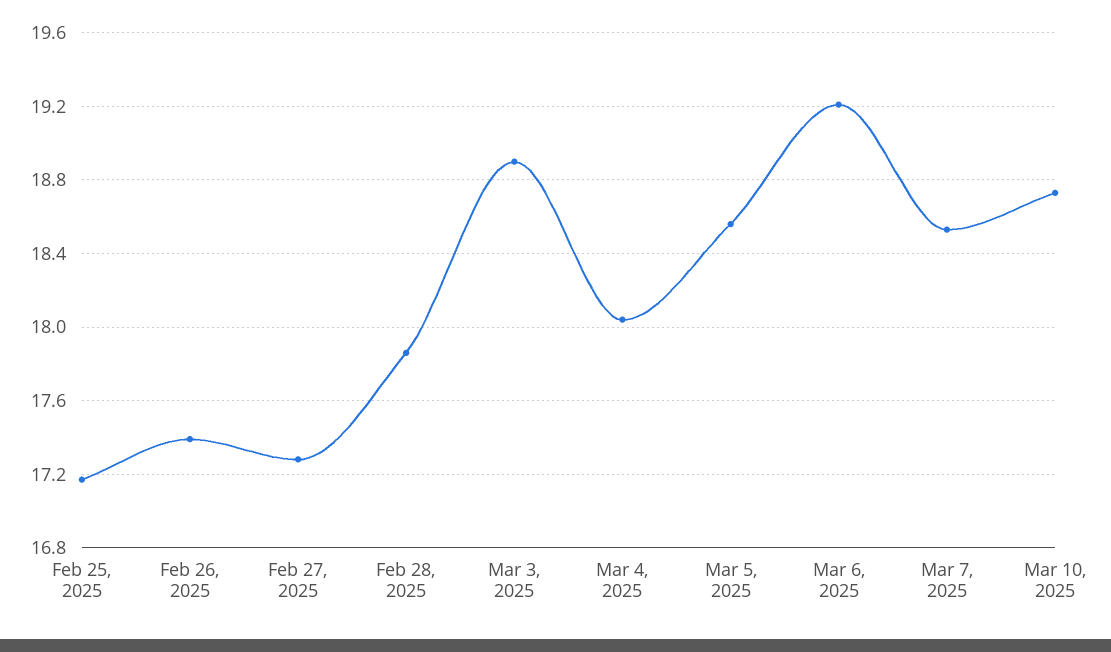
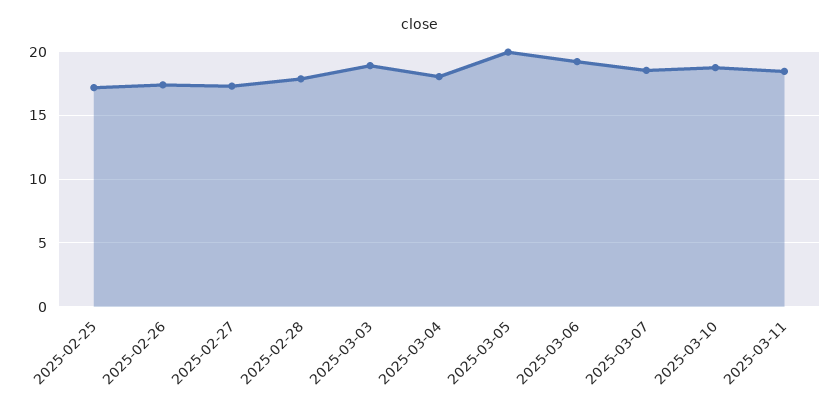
Mar 5, 2025: 18.55 -> 20
2025-03-11: none -> 18.5

